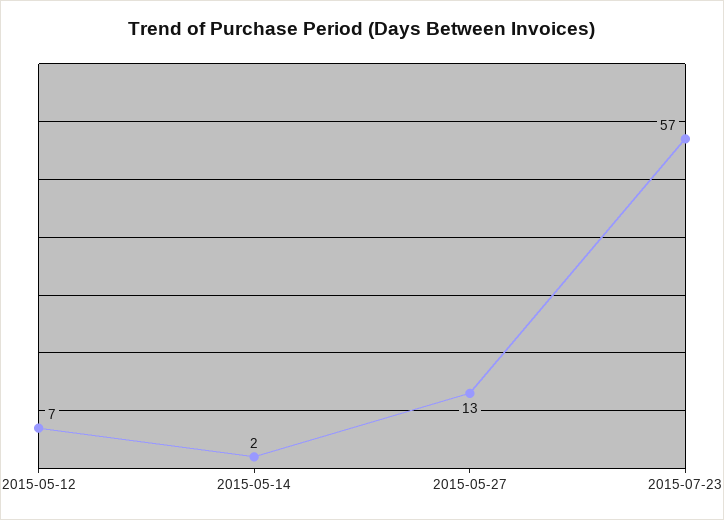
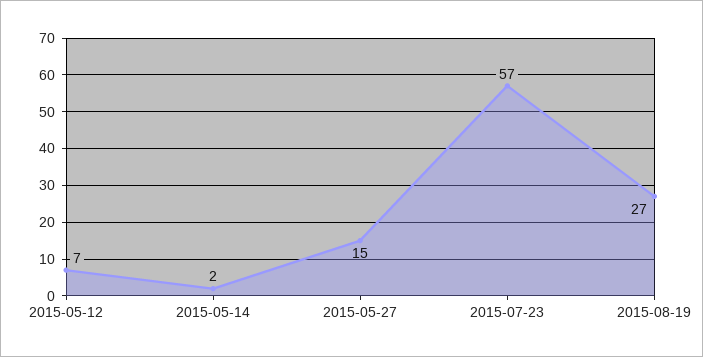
2015-05-27: 13 -> 15
2015-08-19: none -> 27

